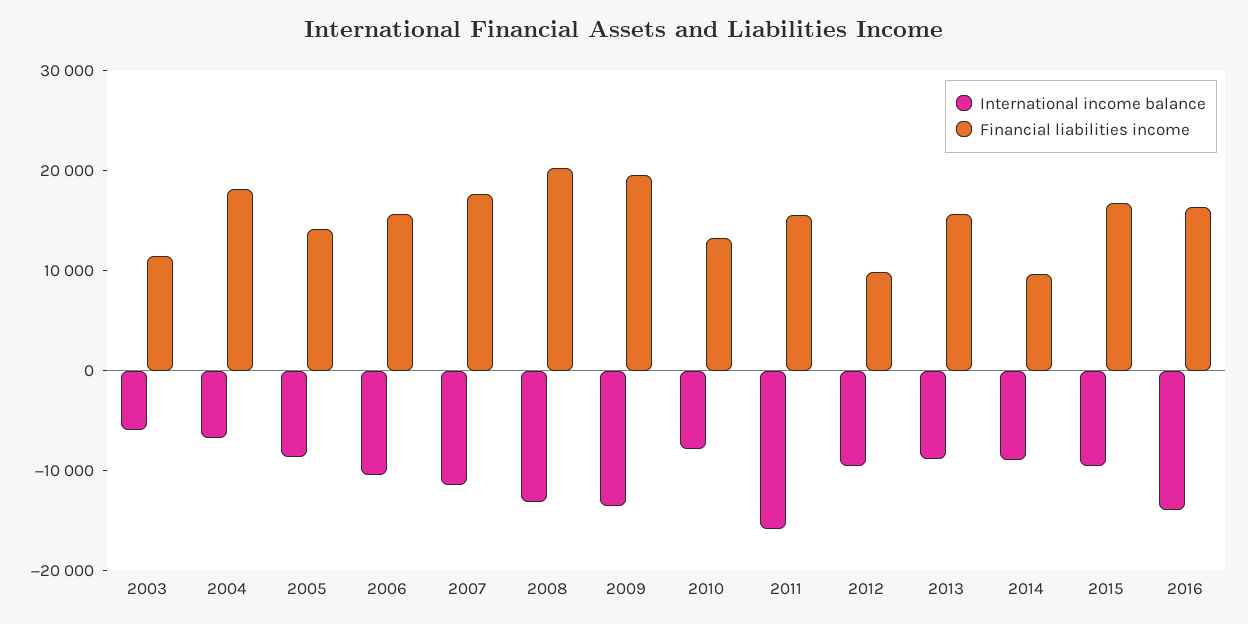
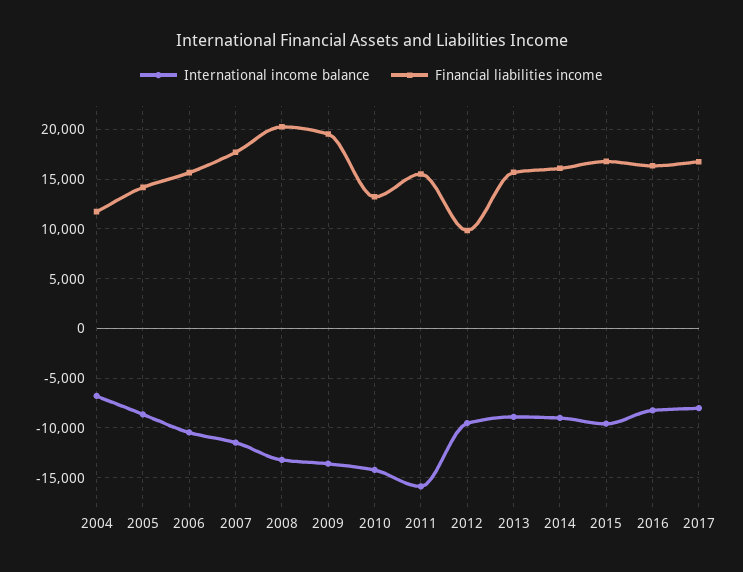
International income balance, 2003: -6000 -> none
Financial liabilities income, 2003: 12000 -> none
Financial liabilities income, 2004: 18000 -> 12000
International income balance, 2010: -8000 -> -14000
Financial liabilities income, 2014: 10000 -> 16000
International income balance, 2016: -14000 -> -8000
International income balance, 2017: none -> -8000
Financial liabilities income, 2017: none -> 17000

